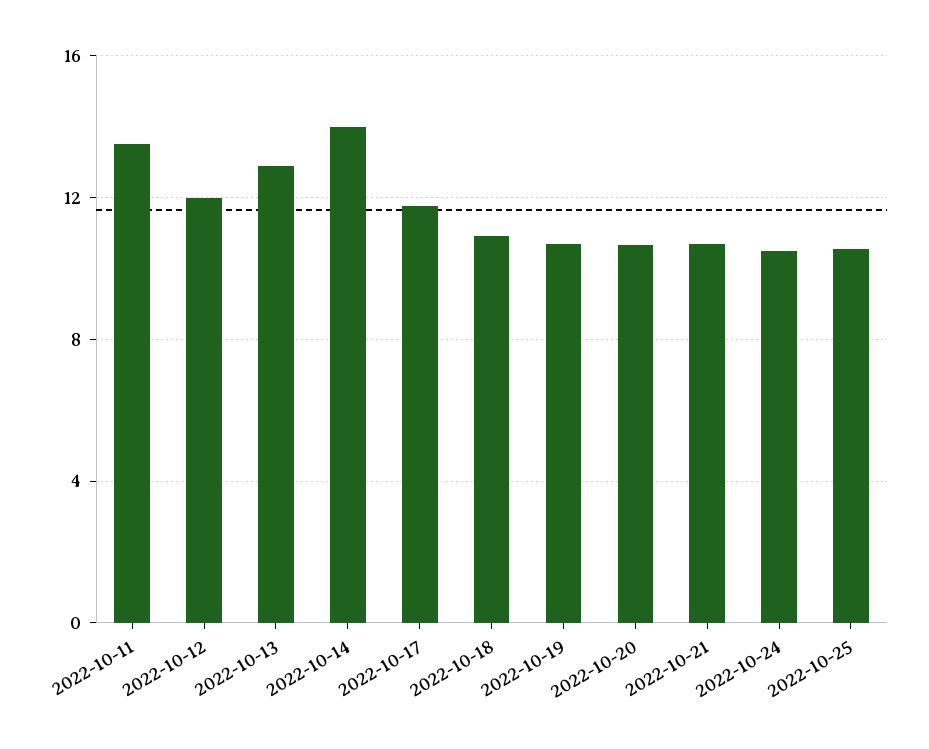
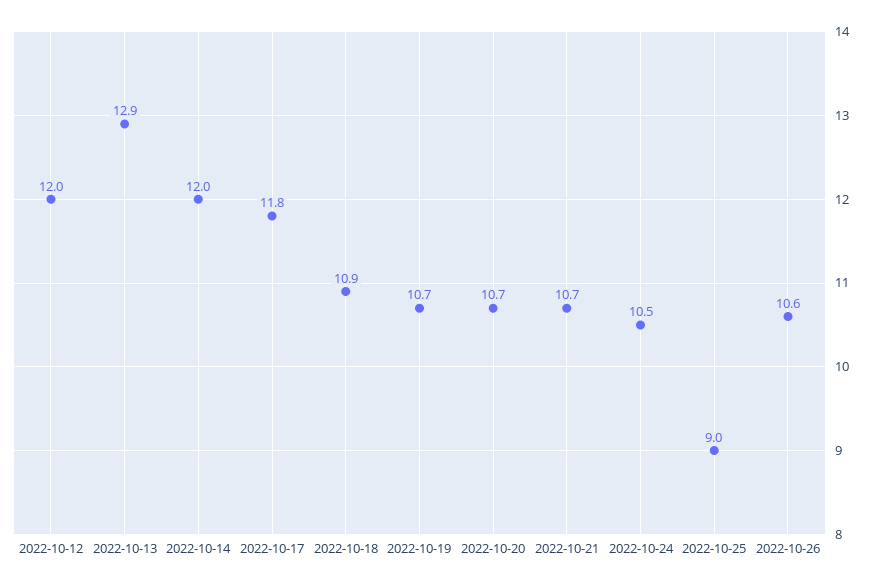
2022-10-11: 13.5 -> none
2022-10-14: 14 -> 12
2022-10-25: 10.5 -> 9
2022-10-26: none -> 10.6

